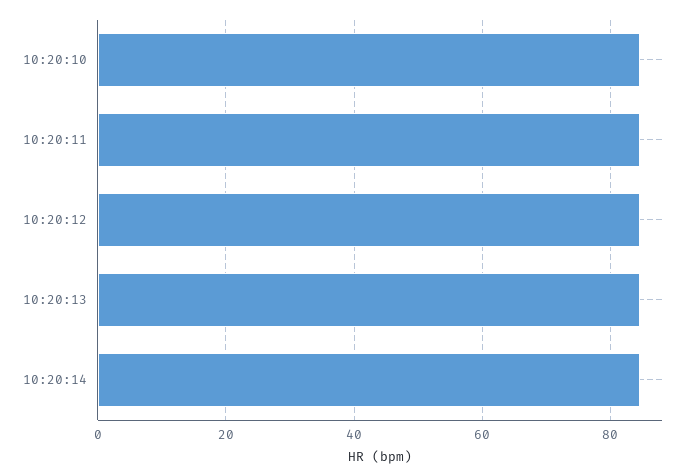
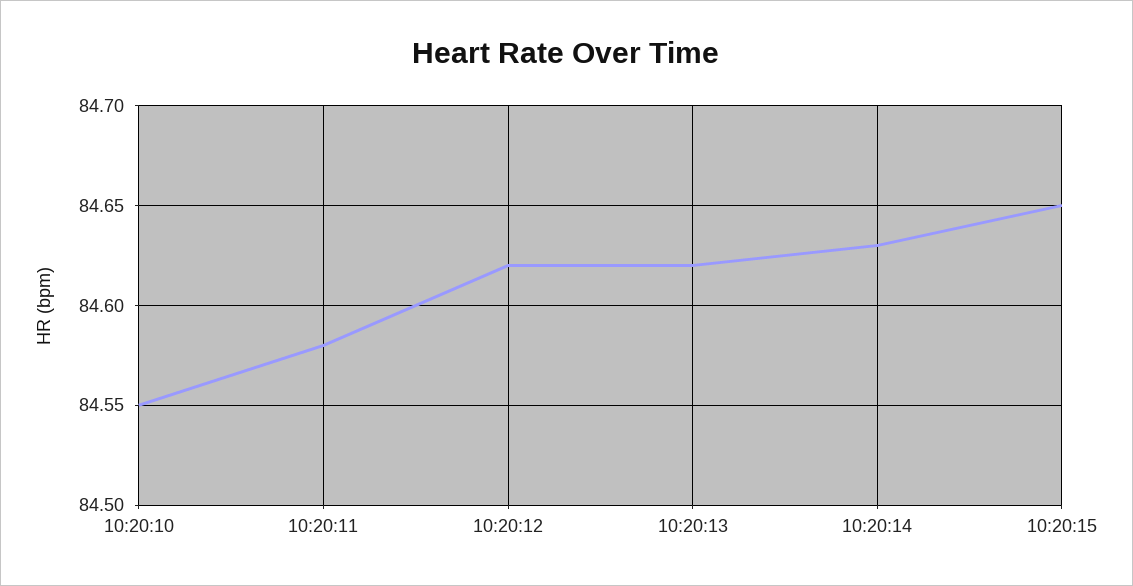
10:20:15: none -> 84.65

